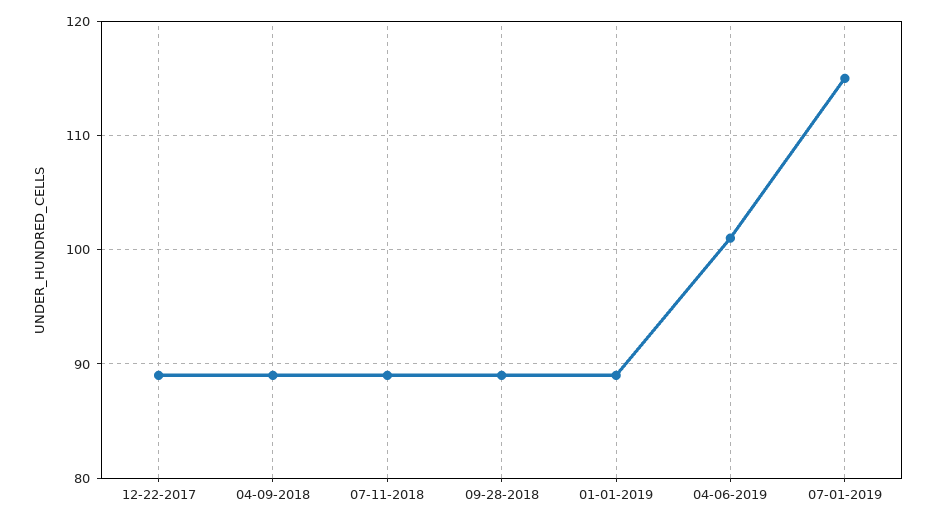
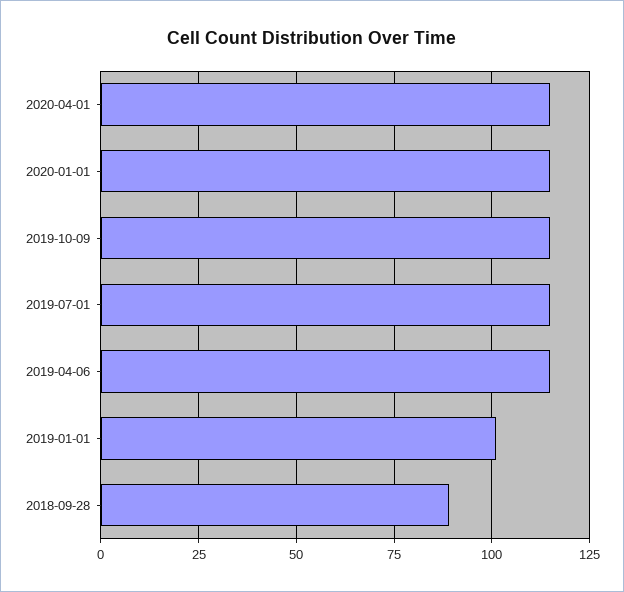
12-22-2017: 89 -> none
04-09-2018: 89 -> none
07-11-2018: 89 -> none
01-01-2019: 89 -> 100
04-06-2019: 101 -> 115
2020-04-01: none -> 115
2020-01-01: none -> 115
2019-10-09: none -> 115

